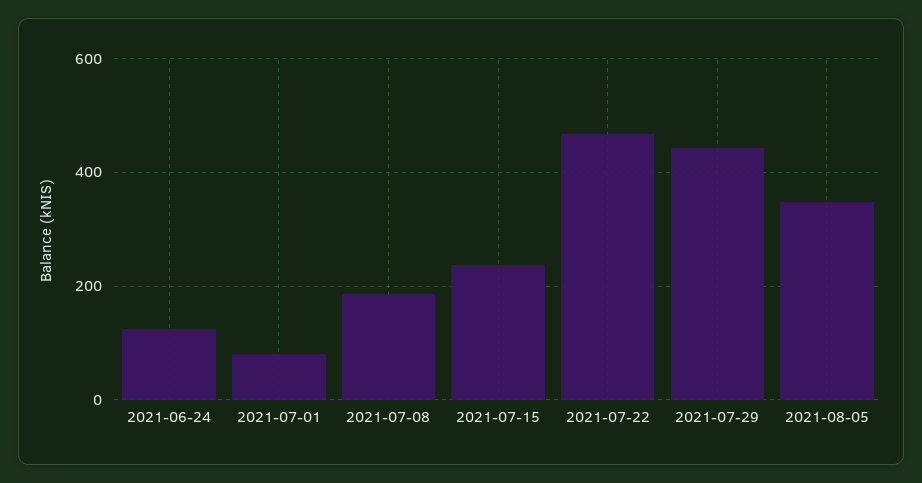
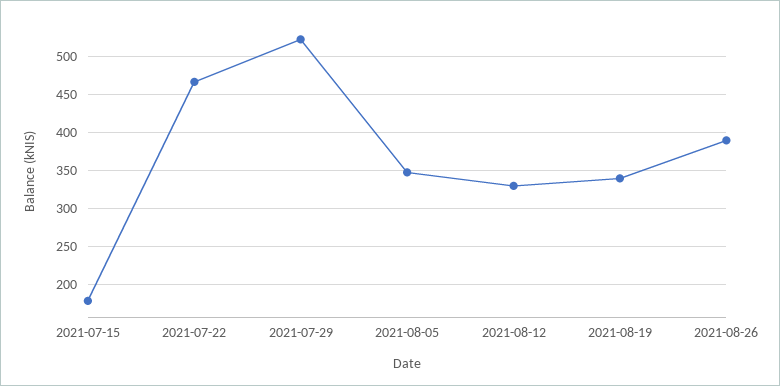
2021-06-24: 120 -> none
2021-07-01: 80 -> none
2021-07-08: 180 -> none
2021-07-15: 240 -> 180
2021-07-29: 440 -> 520
2021-08-12: none -> 330
2021-08-19: none -> 340
2021-08-26: none -> 390

